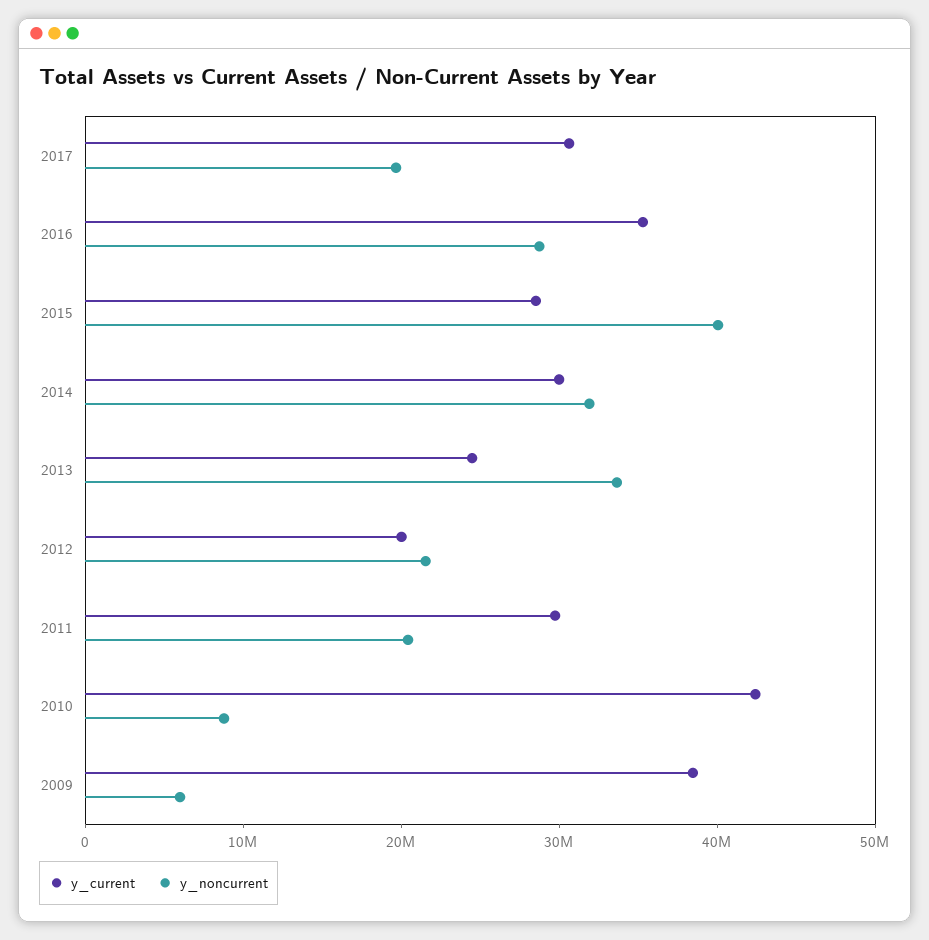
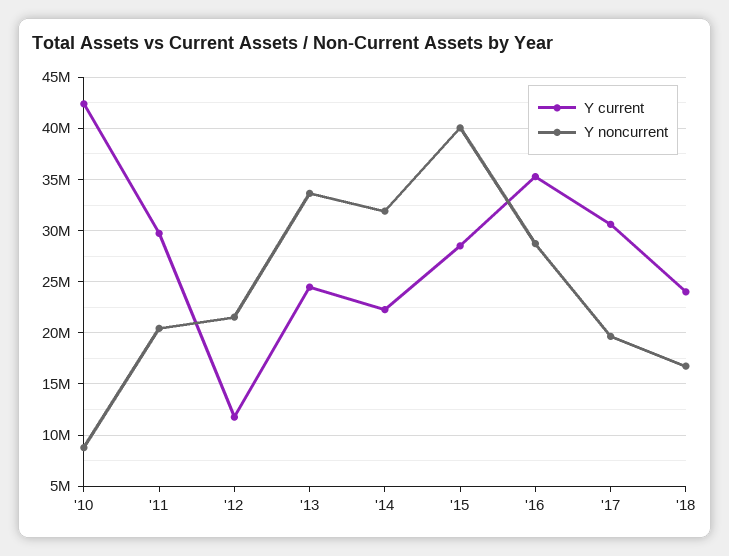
y_current, 2014: 30000000 -> 22000000
y_current, 2012: 20000000 -> 12000000
y_current, 2009: 38000000 -> none
y_noncurrent, 2009: 6000000 -> none
y_current, '18: none -> 24000000
y_noncurrent, '18: none -> 17000000

